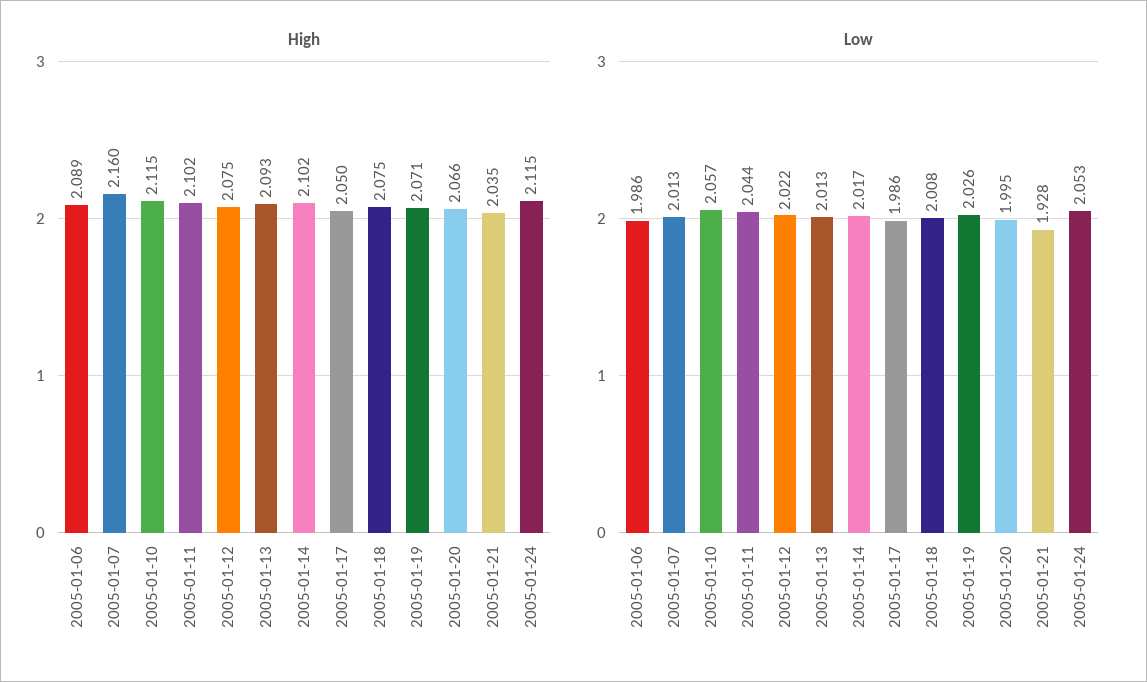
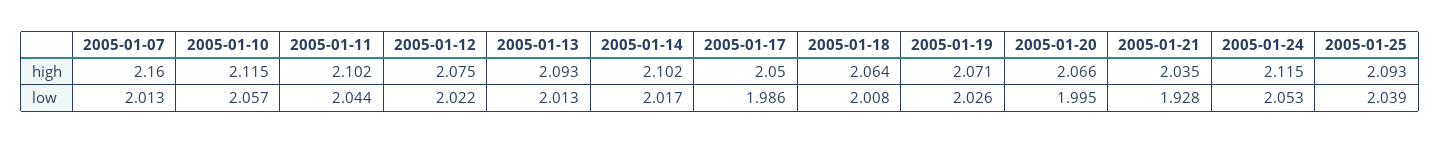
High, 2005-01-06: 2.089 -> none
High, 2005-01-18: 2.075 -> 2.064
Low, 2005-01-06: 1.986 -> none
High, 2005-01-25: none -> 2.093
Low, 2005-01-25: none -> 2.039

